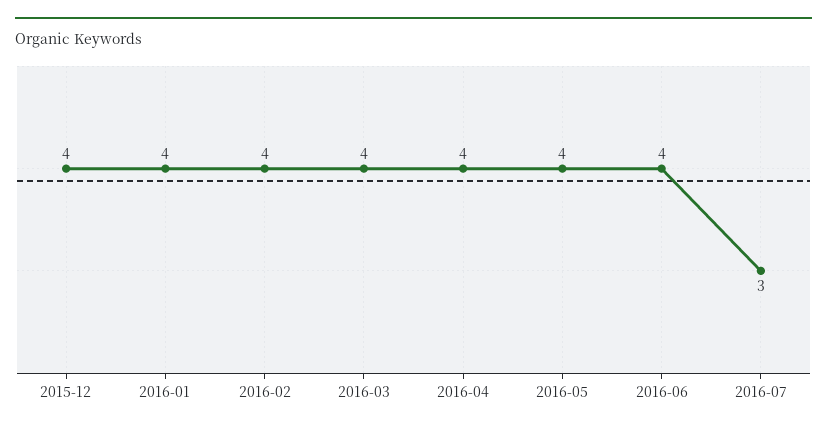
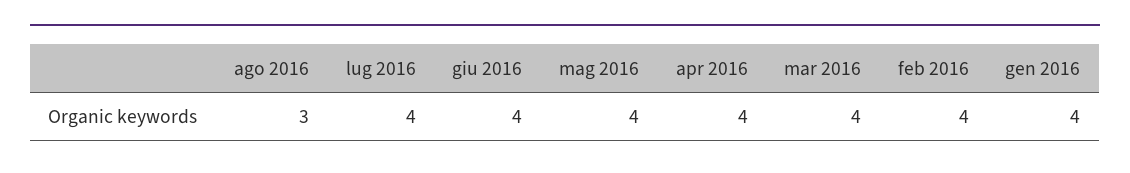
2015-12: 4 -> none
2016-07: 3 -> 4
ago 2016: none -> 3

